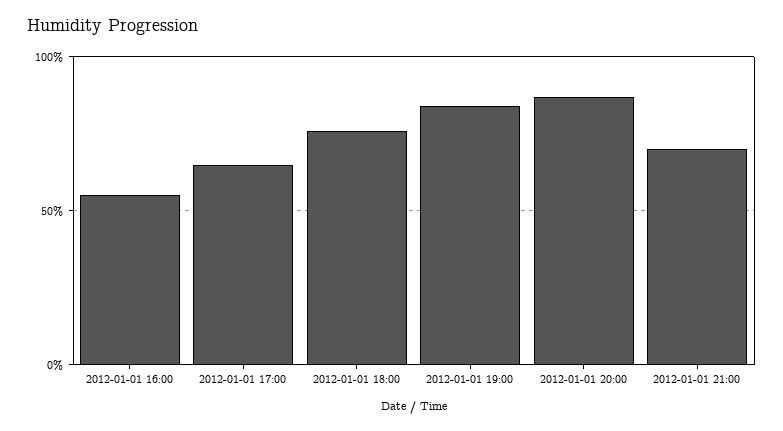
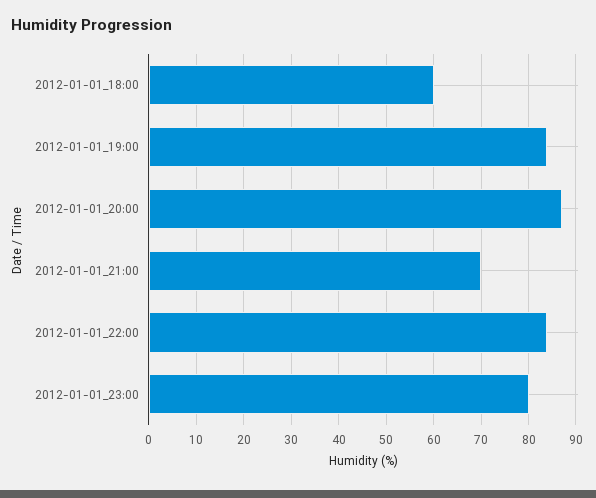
2012-01-01 16:00: 55 -> none
2012-01-01 17:00: 65 -> none
2012-01-01 18:00: 75 -> 60
2012-01-01_22:00: none -> 85
2012-01-01_23:00: none -> 80

